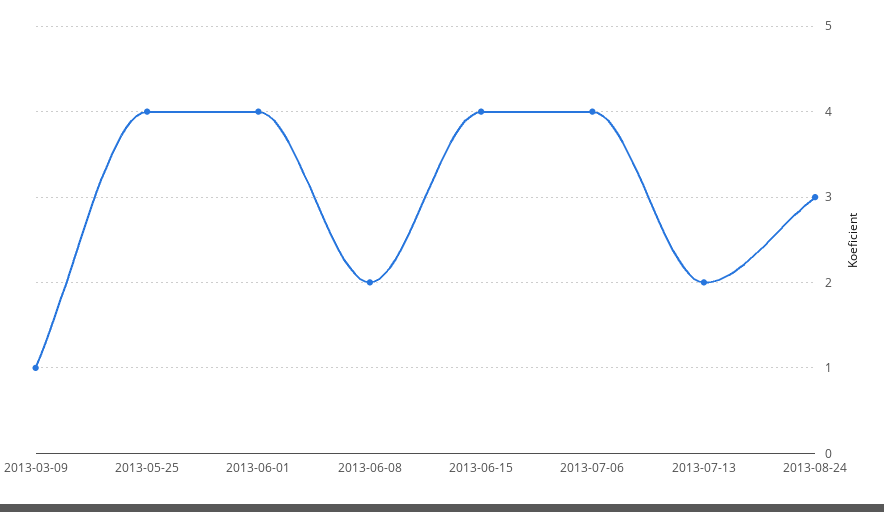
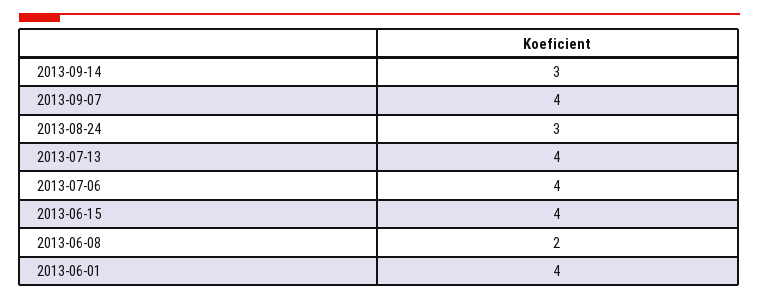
2013-03-09: 1 -> none
2013-05-25: 4 -> none
2013-07-13: 2 -> 4
2013-09-14: none -> 3
2013-09-07: none -> 4

